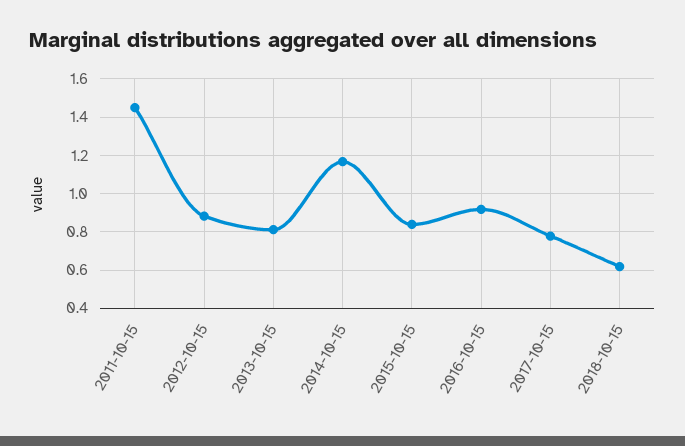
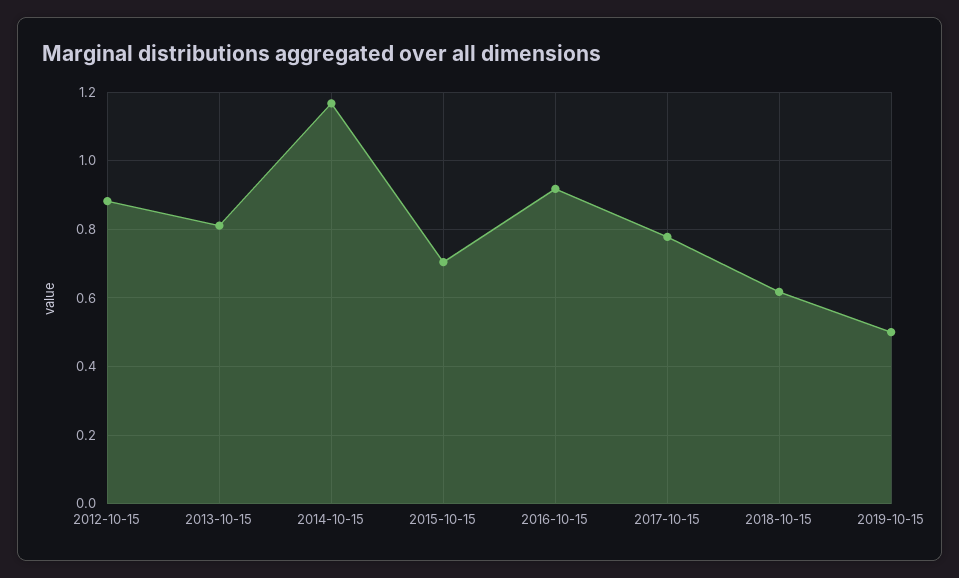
2011-10-15: 1.45 -> none
2015-10-15: 0.85 -> 0.7
2019-10-15: none -> 0.5

